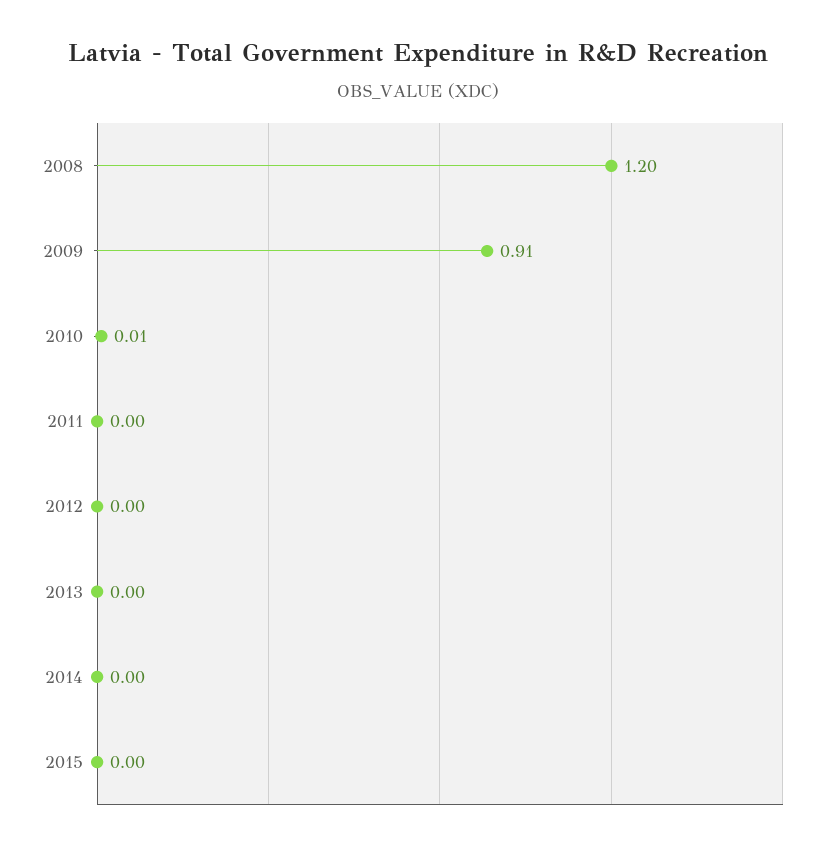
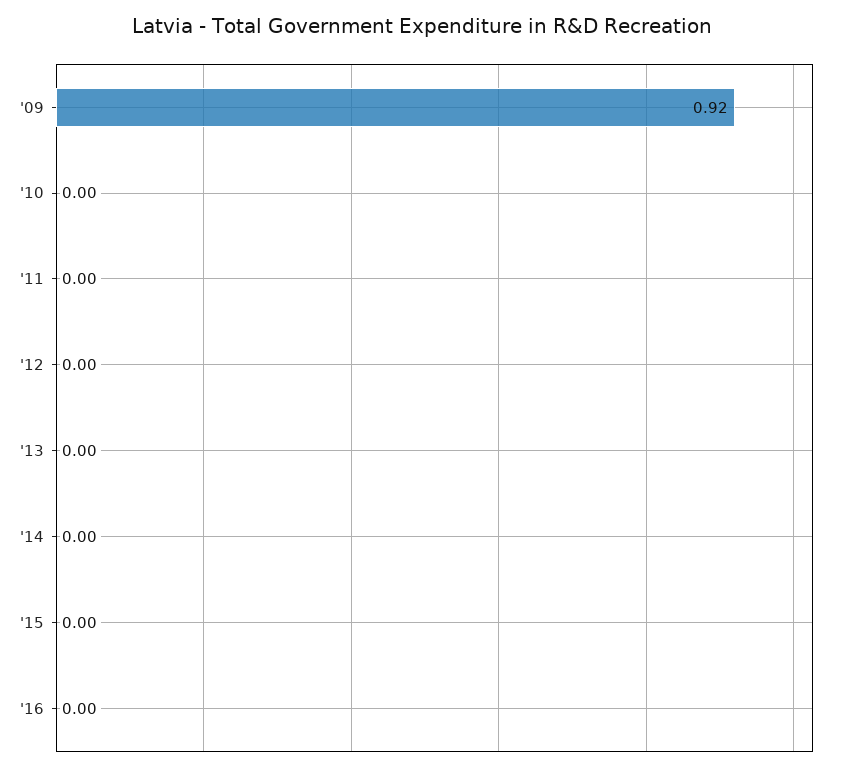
2008: 1.2 -> none
2009: 0.91 -> 0.92
2010: 0.01 -> 0
'16: none -> 0

